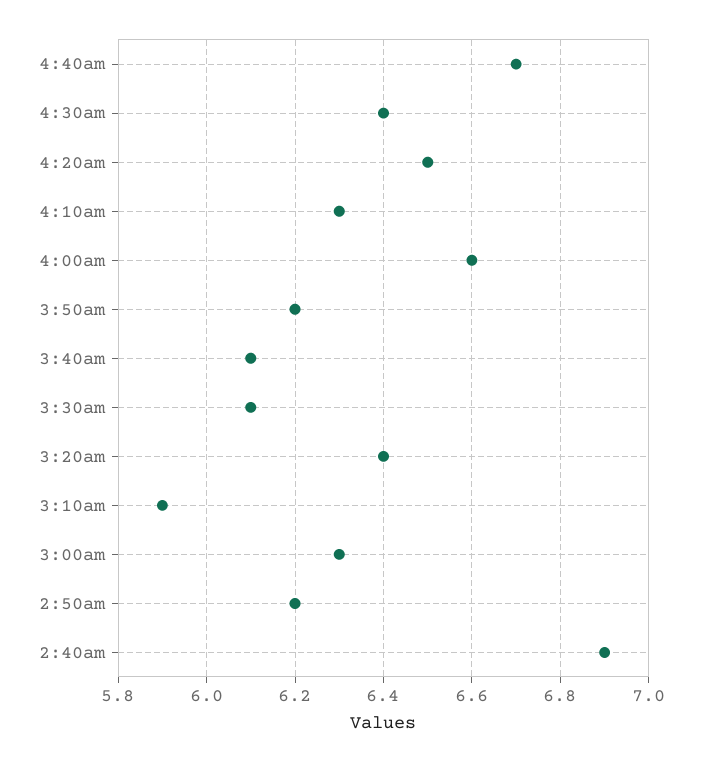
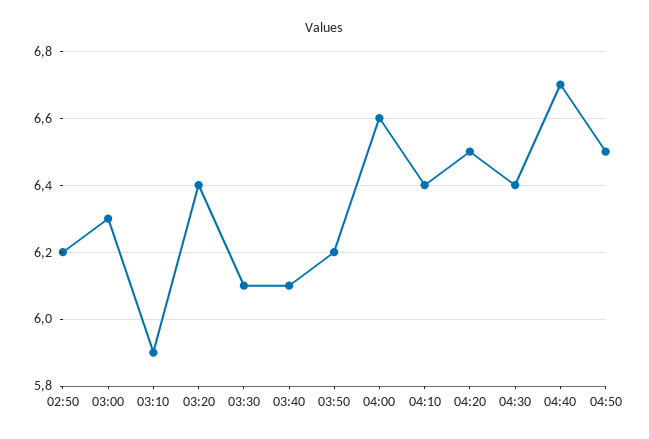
4:10am: 6.3 -> 6.4
2:40am: 6.9 -> none
04:50: none -> 6.5

